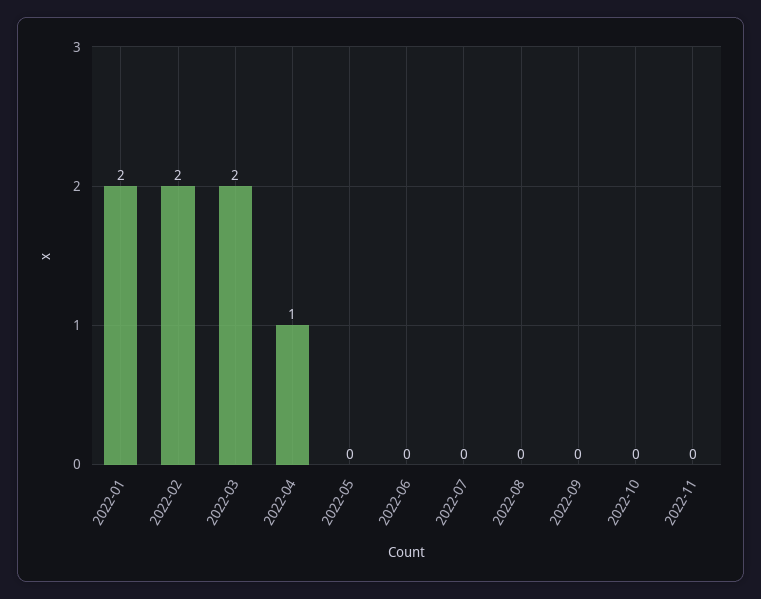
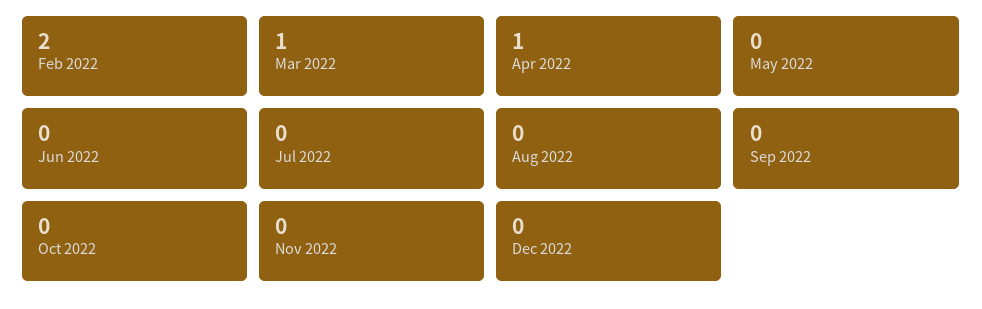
2022-01: 2 -> none
2022-03: 2 -> 1
Dec 2022: none -> 0

